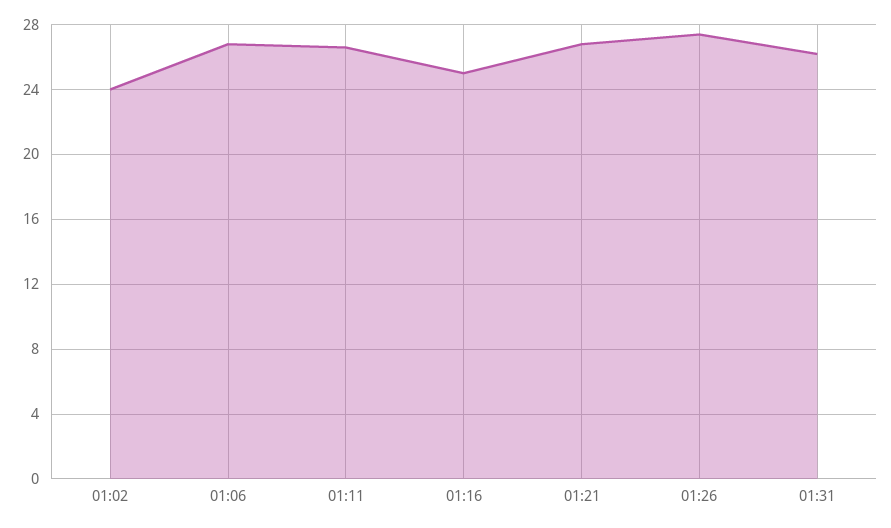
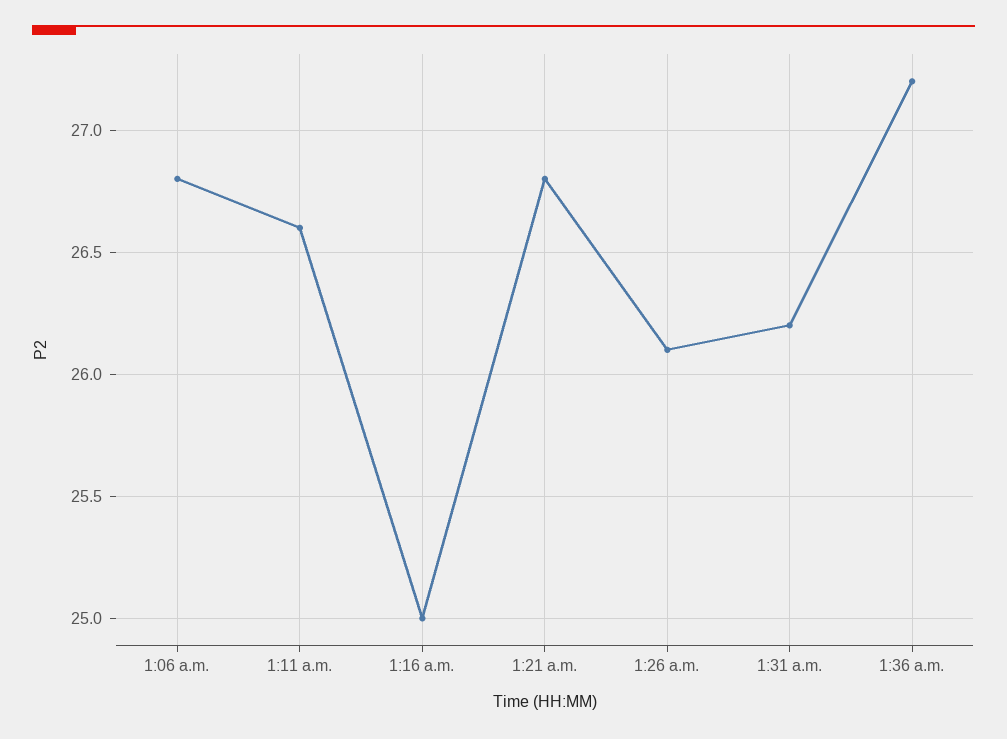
01:02: 24 -> none
01:26: 27.5 -> 26.1
1:36 a.m.: none -> 27.2

